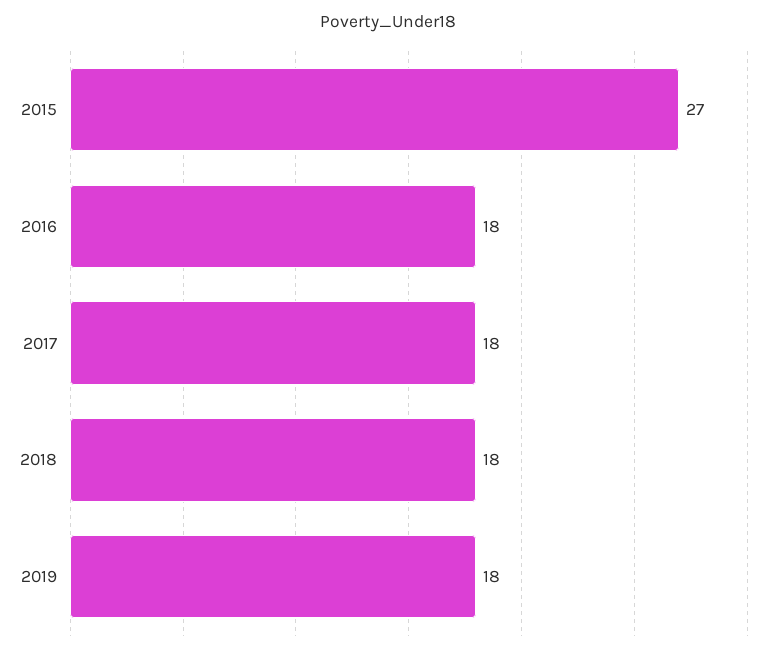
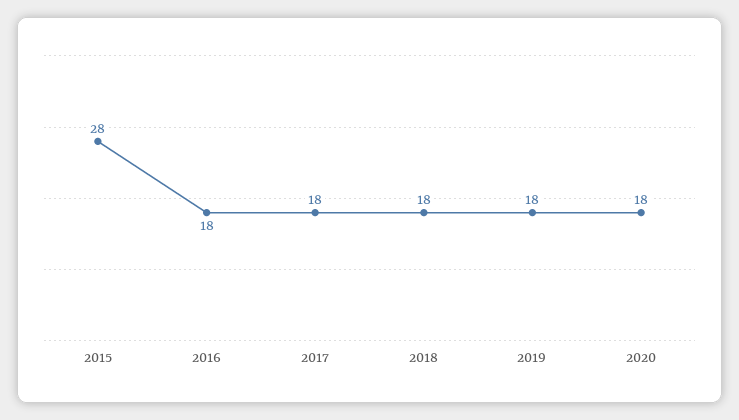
2015: 27 -> 28
2020: none -> 18

